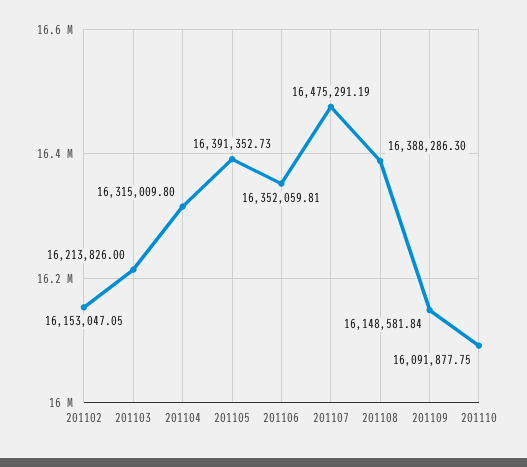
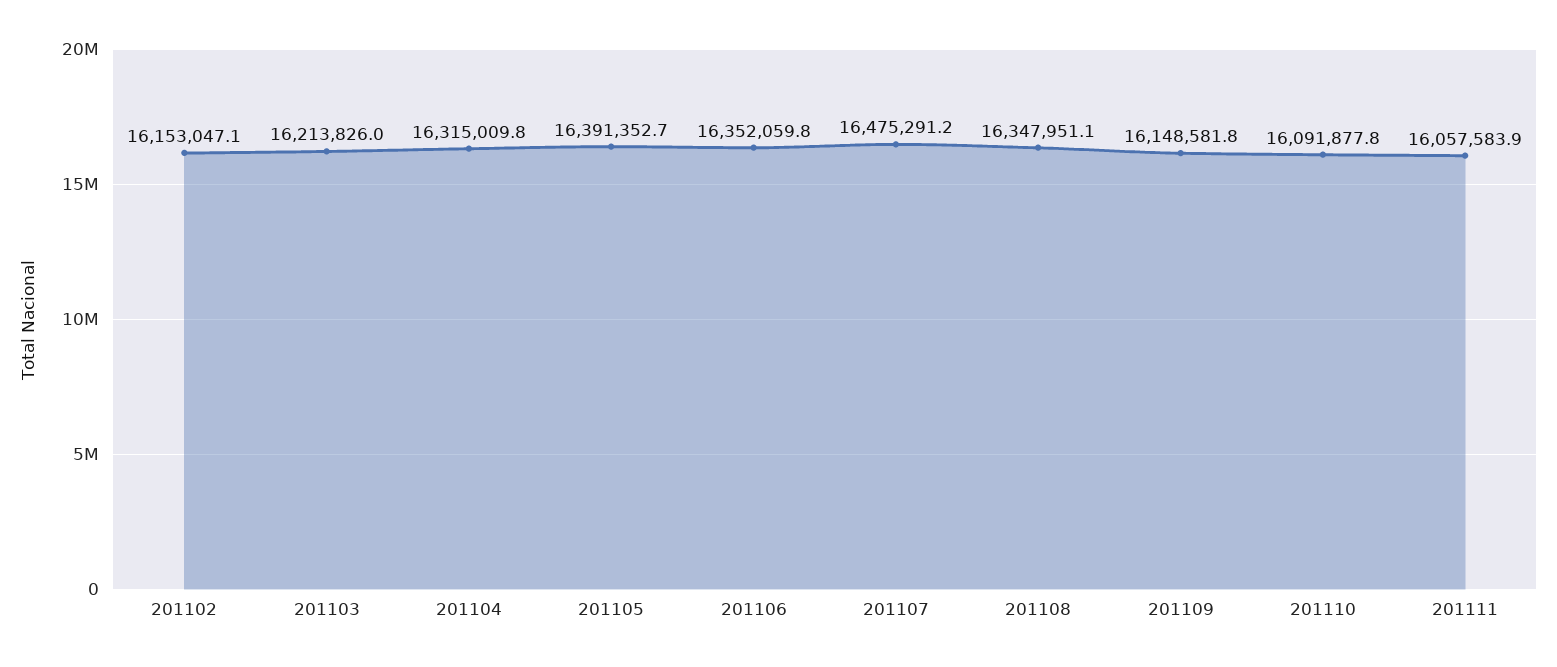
201108: 16388286.3 -> 16347951.1
201111: none -> 16057583.9

